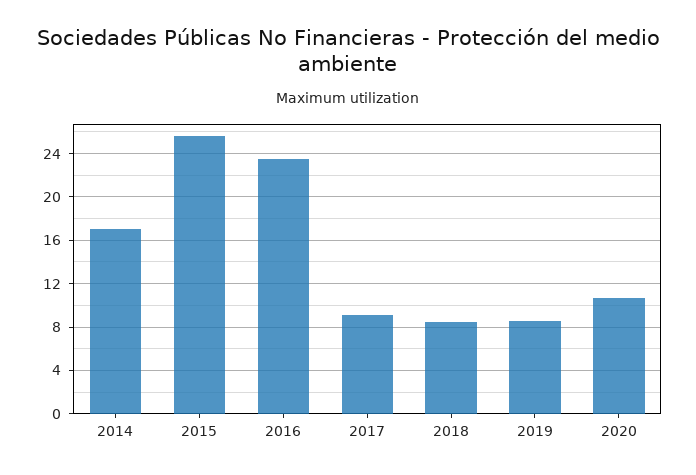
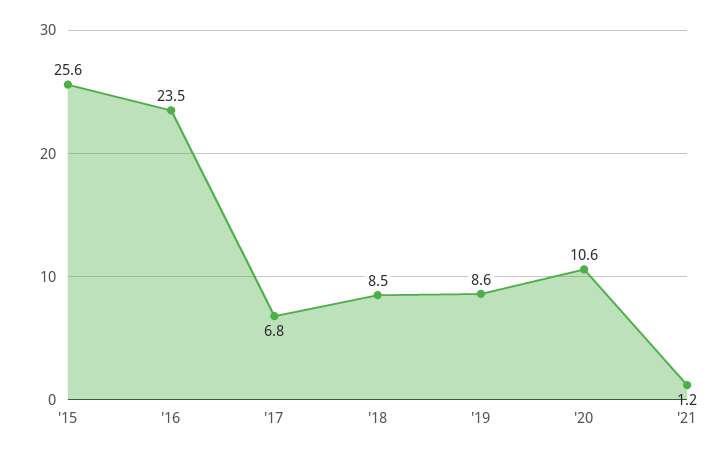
2014: 17 -> none
2017: 9 -> 6.8
'21: none -> 1.2

